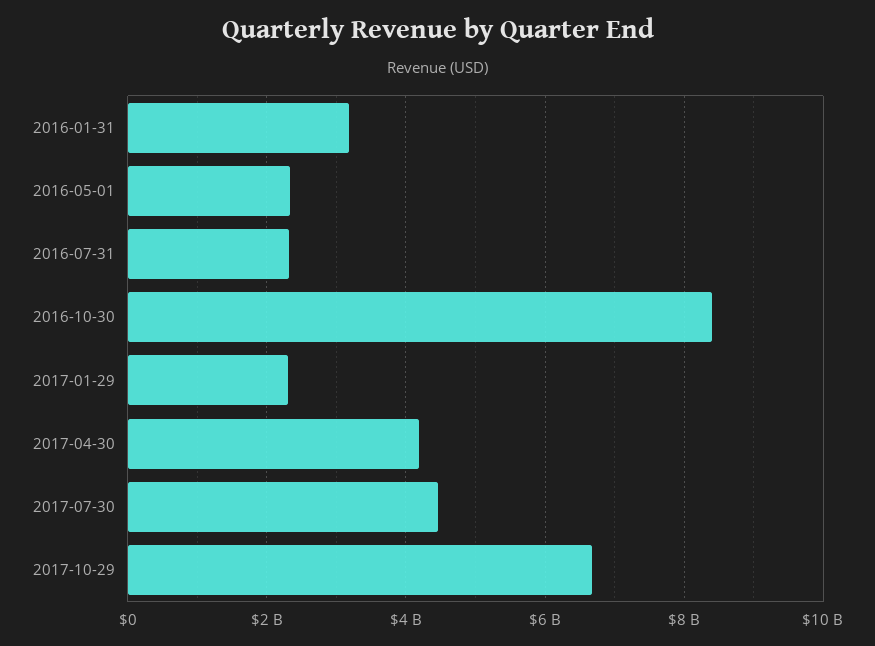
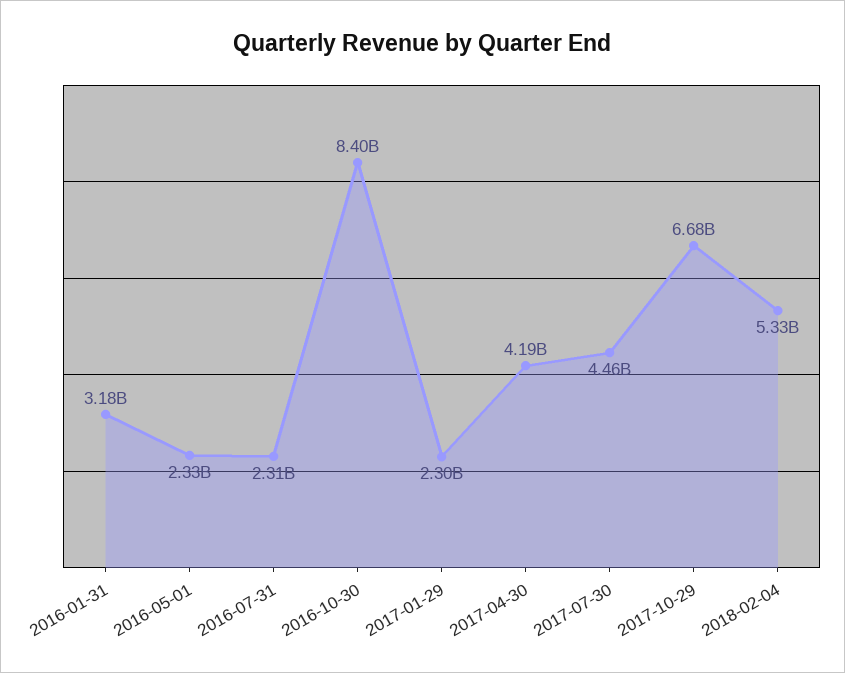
2018-02-04: none -> 5330000000

